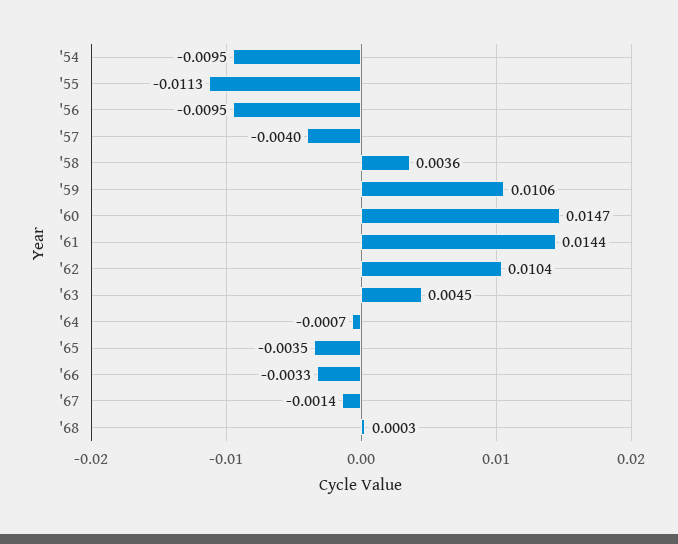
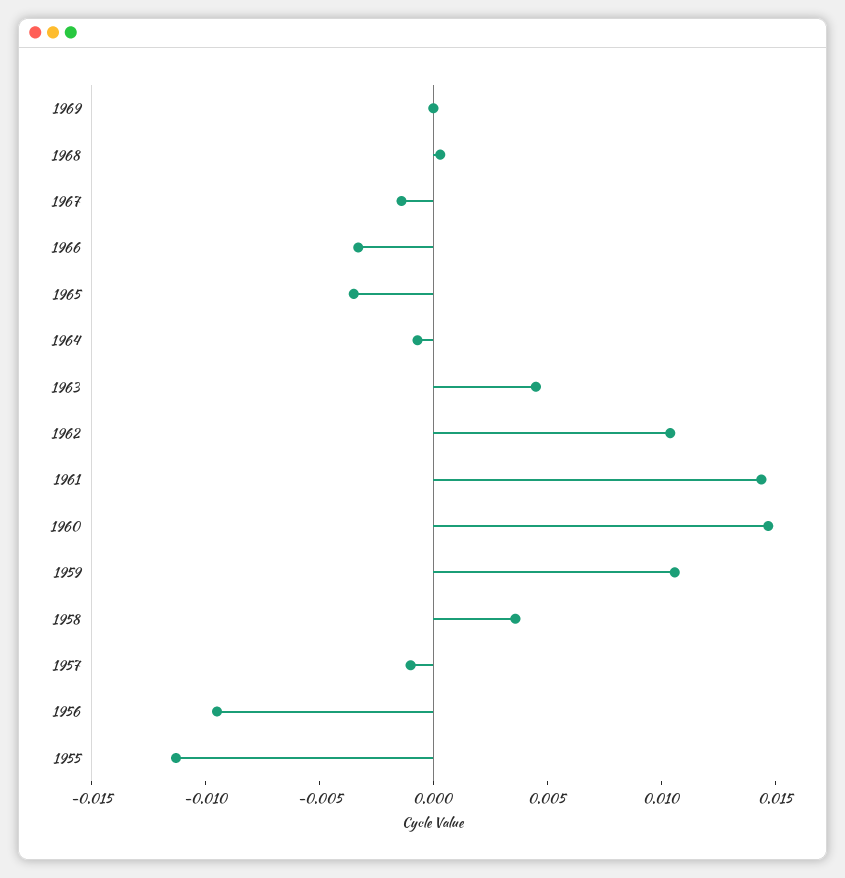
'54: -0.0095 -> none
'57: -0.004 -> -0.001
1969: none -> 0

